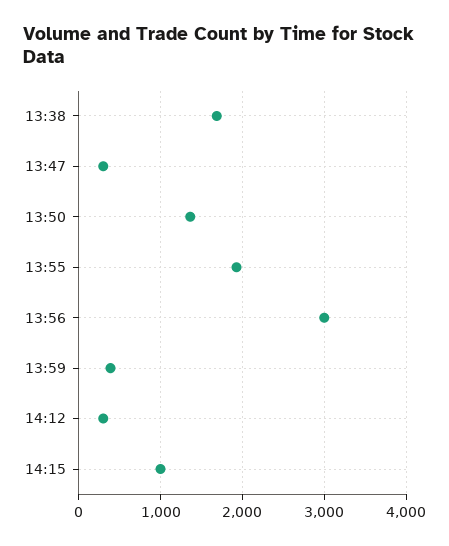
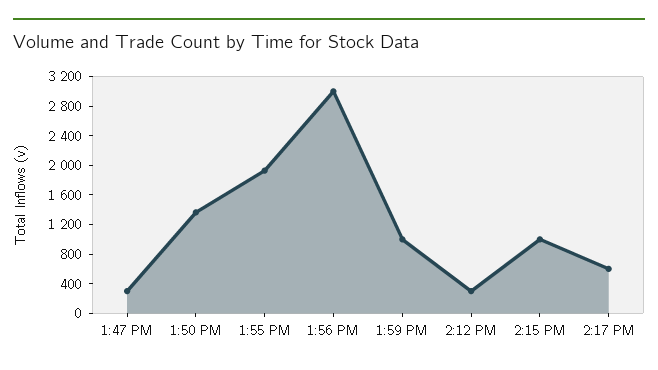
13:38: 1700 -> none
13:59: 400 -> 1000
2:17 PM: none -> 600

